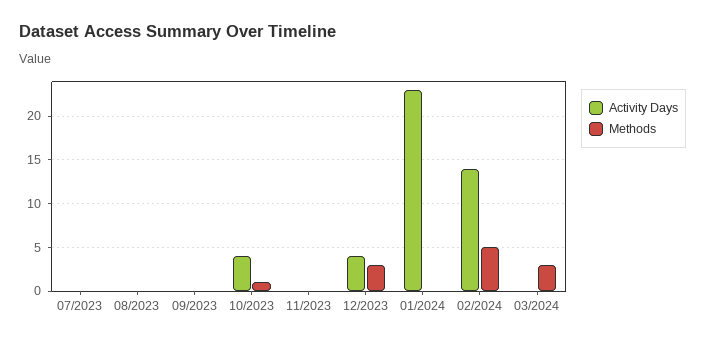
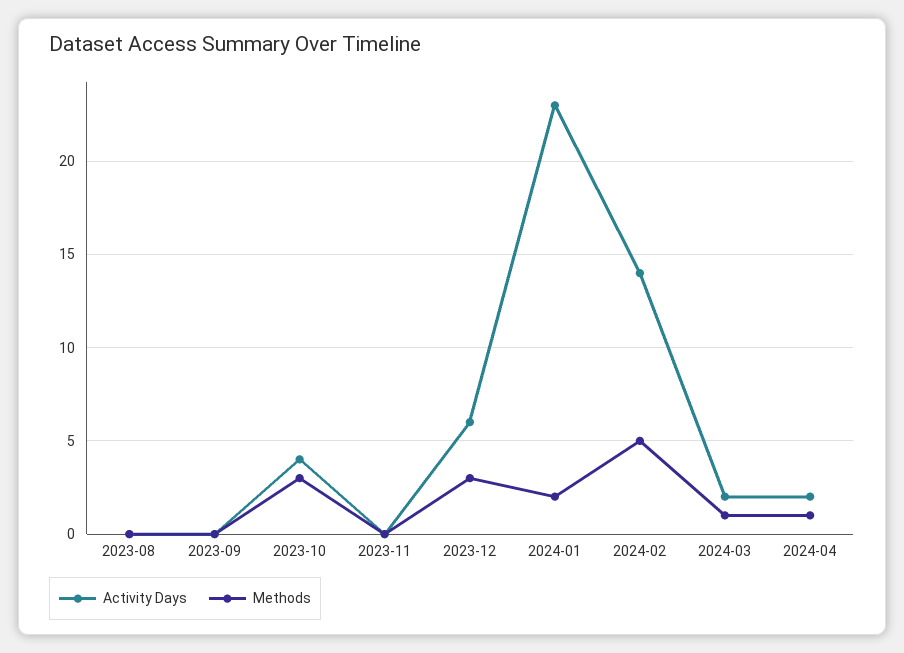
Activity Days, 07/2023: 0 -> none
Methods, 07/2023: 0 -> none
Methods, 10/2023: 1 -> 3
Activity Days, 12/2023: 4 -> 6
Methods, 01/2024: 0 -> 2
Activity Days, 03/2024: 0 -> 2
Methods, 03/2024: 3 -> 1
Activity Days, 2024-04: none -> 2
Methods, 2024-04: none -> 1

